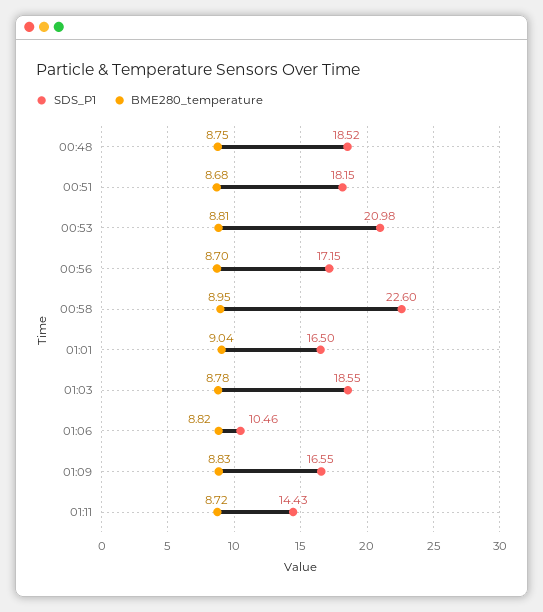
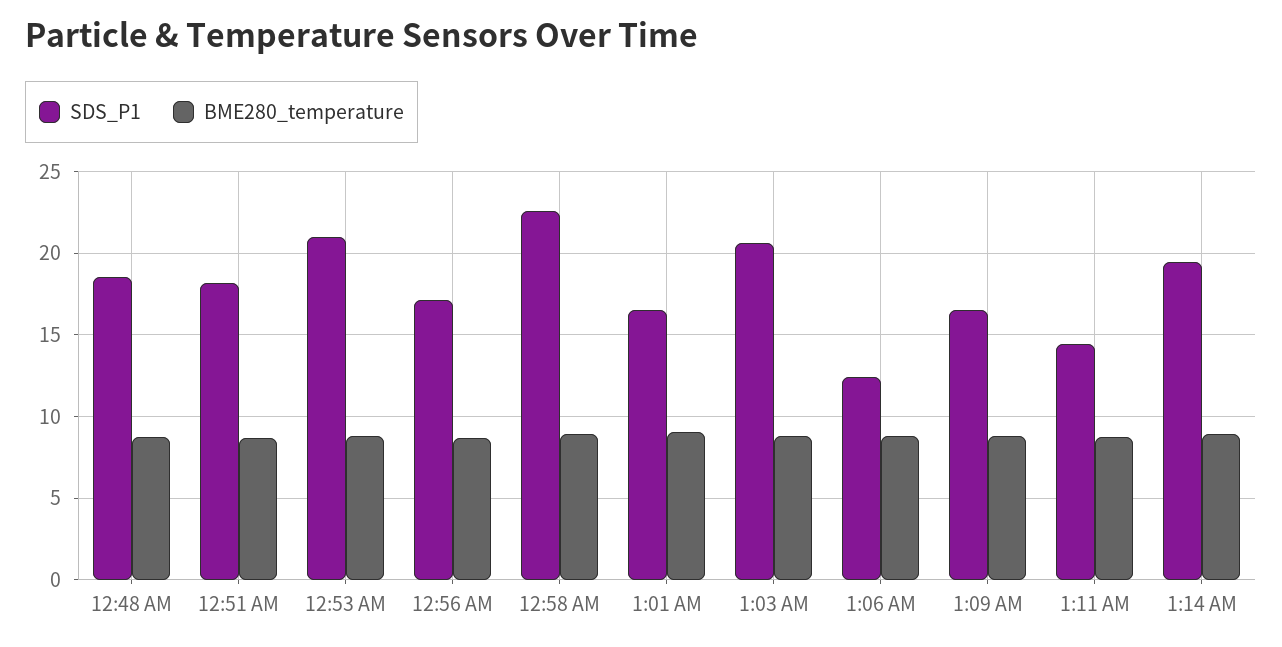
SDS_P1, 01:03: 18.55 -> 20.5
SDS_P1, 01:06: 10.46 -> 12.5
SDS_P1, 1:14 AM: none -> 19.5
BME280_temperature, 1:14 AM: none -> 9

